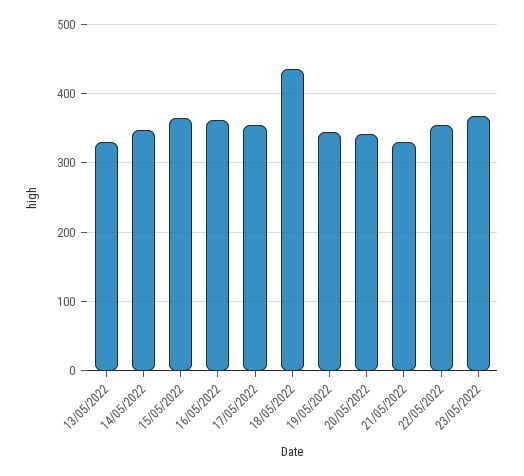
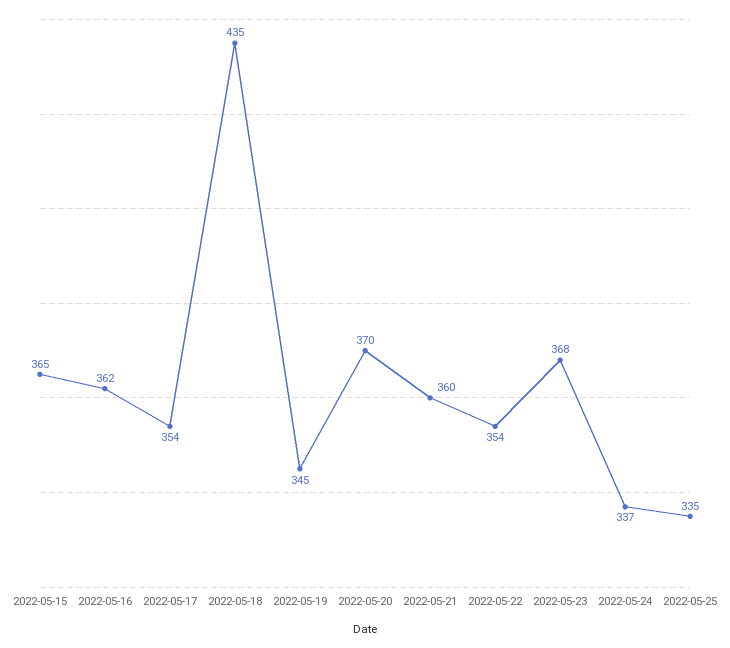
13/05/2022: 330 -> none
14/05/2022: 350 -> none
20/05/2022: 340 -> 370
21/05/2022: 330 -> 360
2022-05-24: none -> 337
2022-05-25: none -> 335

